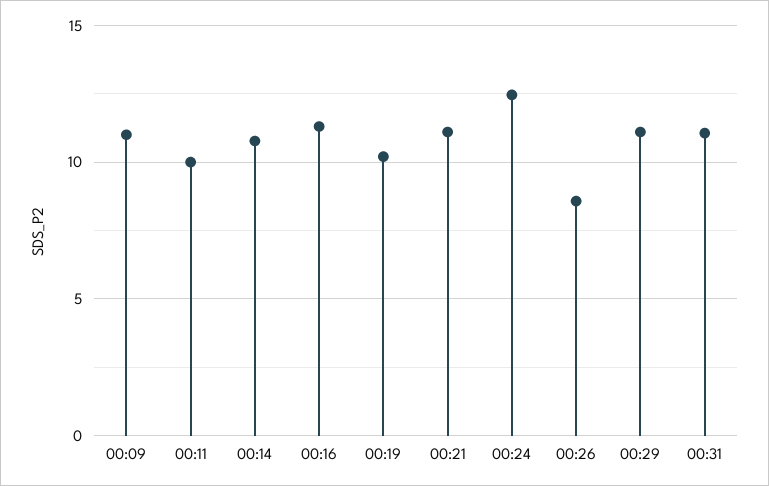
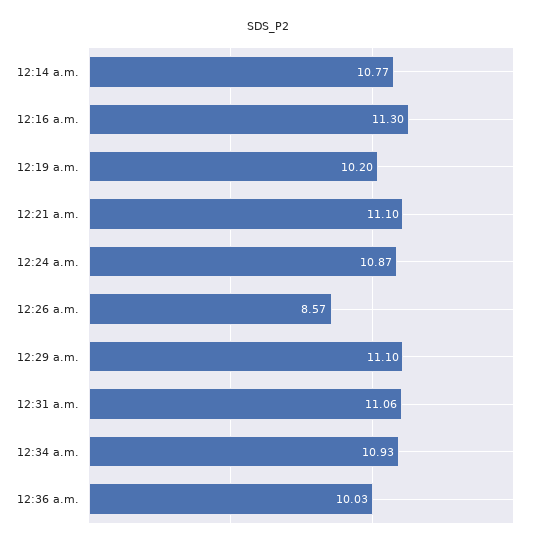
00:09: 11 -> none
00:11: 10 -> none
00:24: 12.5 -> 10.87
12:34 a.m.: none -> 10.93
12:36 a.m.: none -> 10.03

